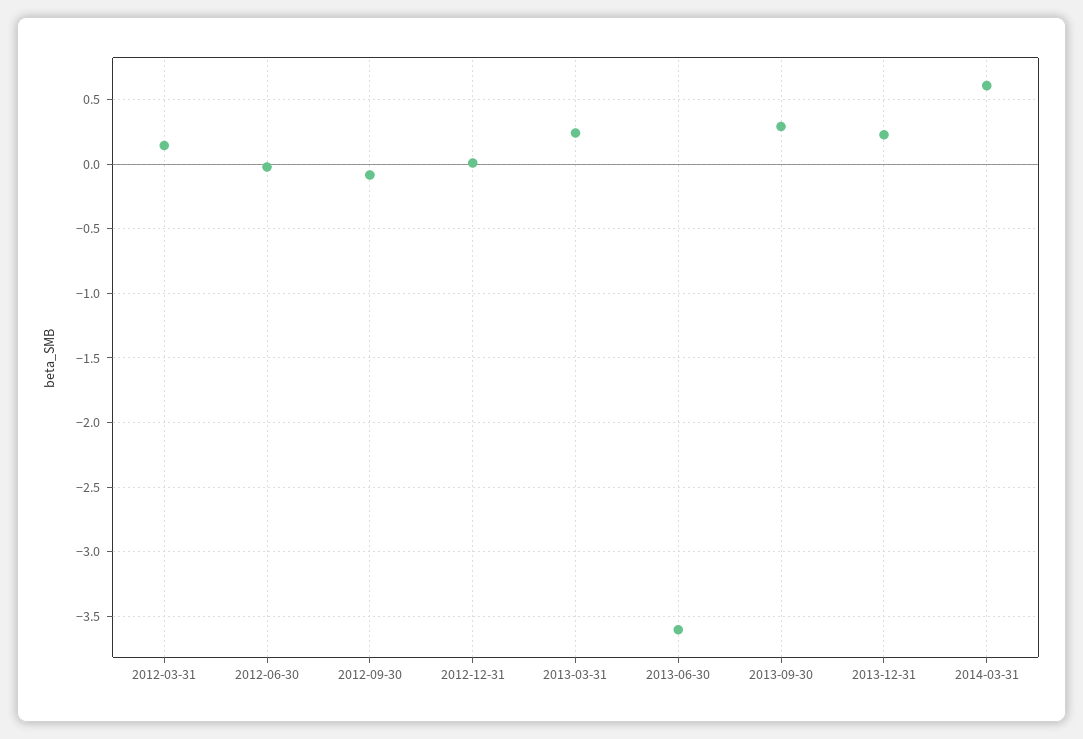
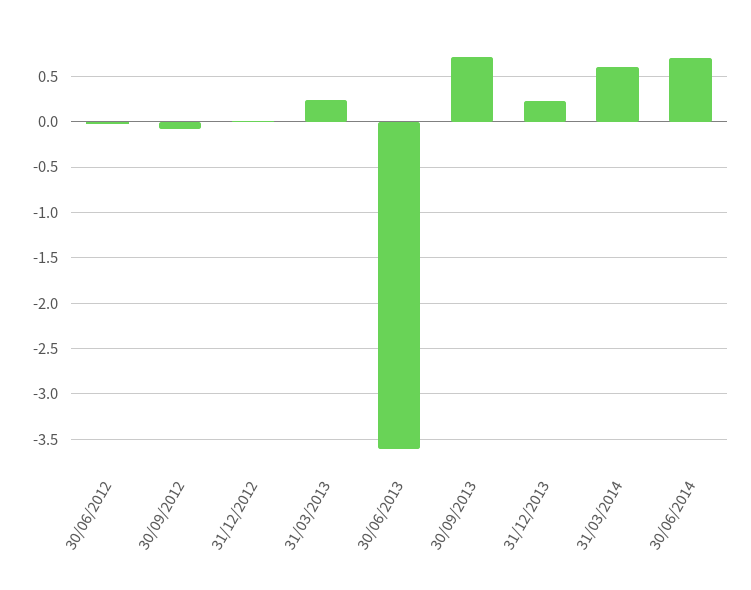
2012-03-31: 0.15 -> none
2013-09-30: 0.3 -> 0.7
30/06/2014: none -> 0.7

